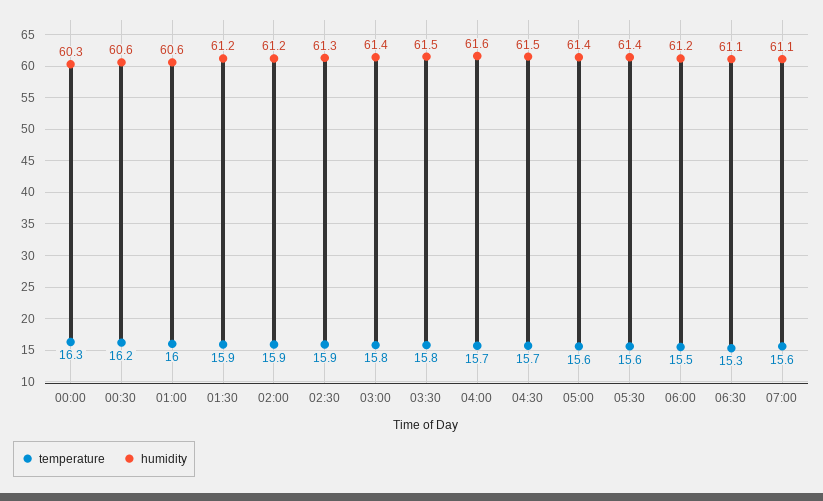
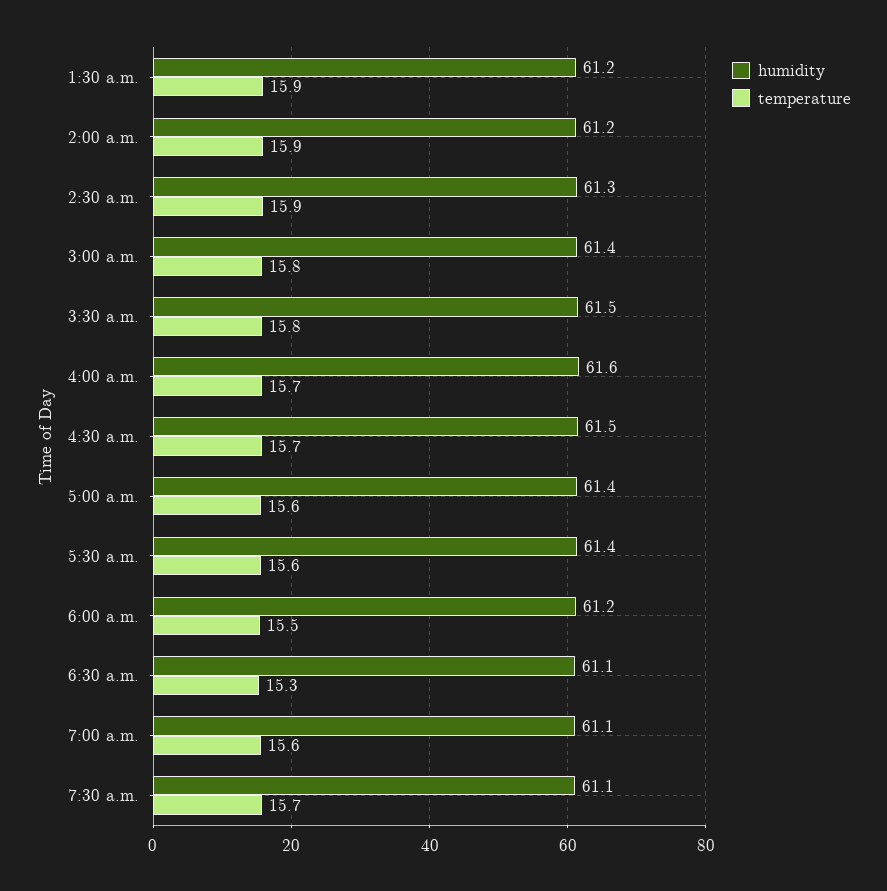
temperature, 00:00: 16.3 -> none
humidity, 00:00: 60.3 -> none
temperature, 00:30: 16.2 -> none
humidity, 00:30: 60.6 -> none
temperature, 01:00: 16 -> none
humidity, 01:00: 60.6 -> none
humidity, 7:30 a.m.: none -> 61.1
temperature, 7:30 a.m.: none -> 15.7

